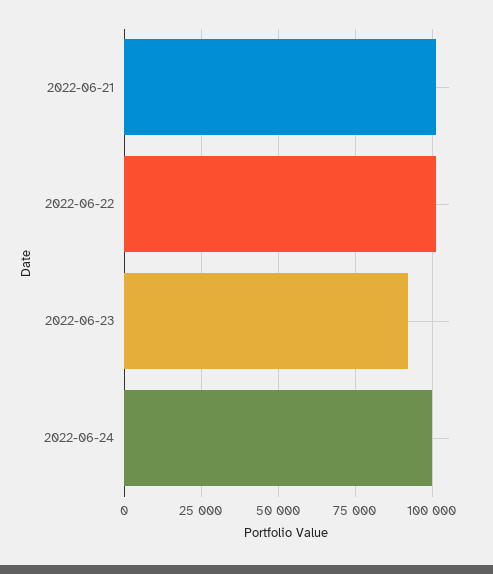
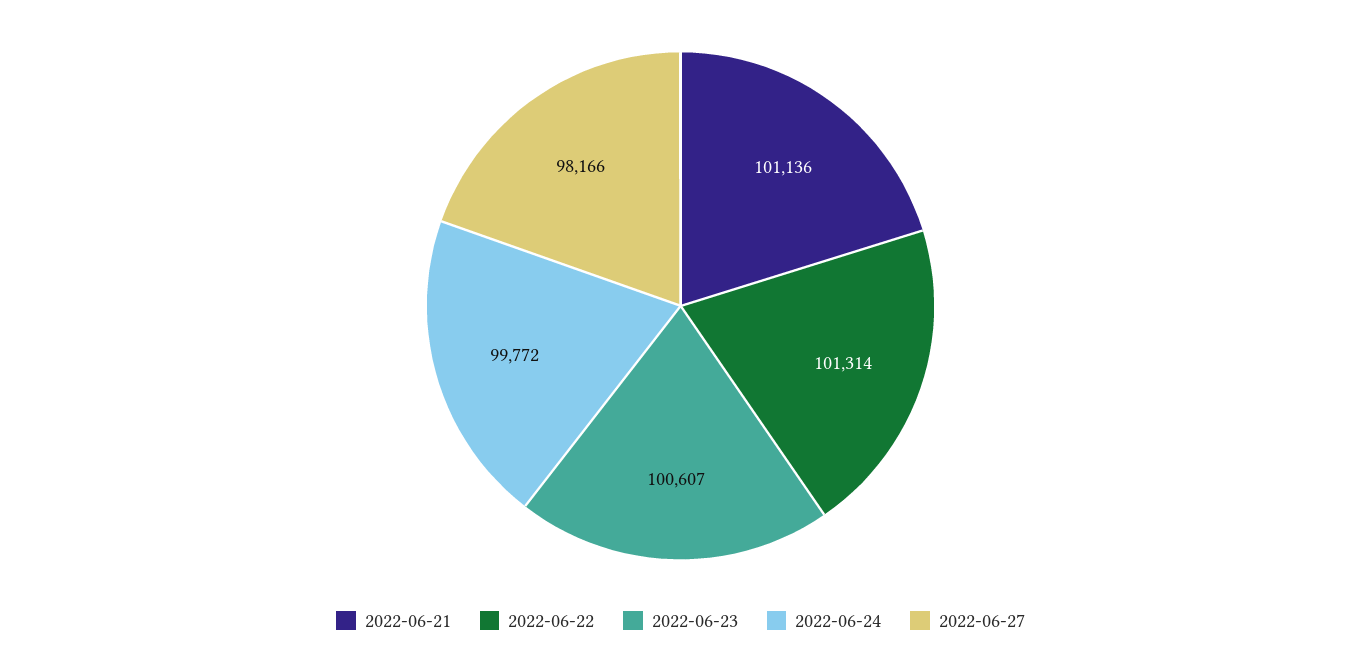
2022-06-23: 92500 -> 100607
2022-06-27: none -> 98166

